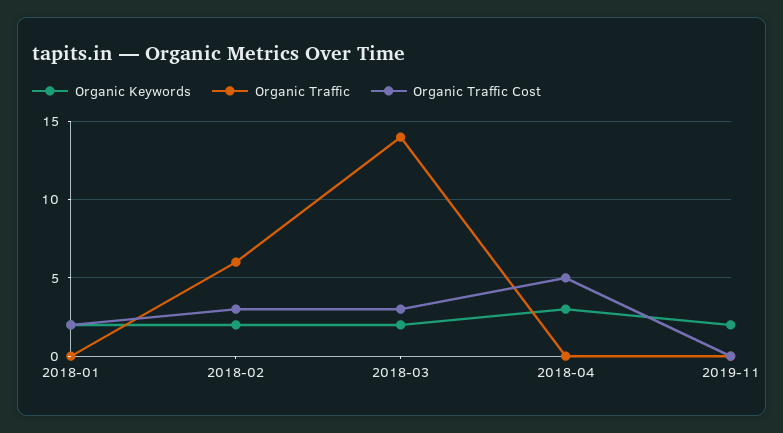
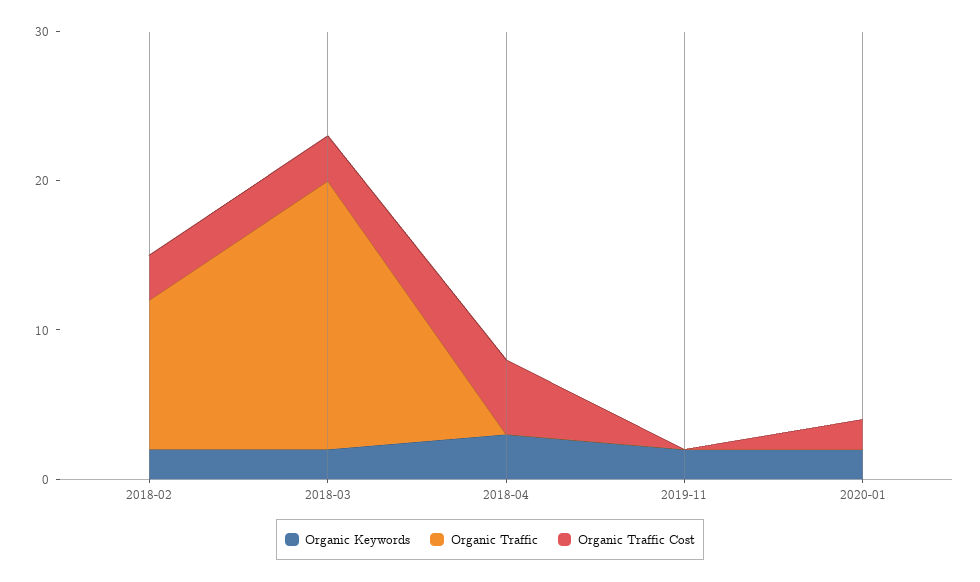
Organic Keywords, 2018-01: 2 -> none
Organic Traffic, 2018-01: 0 -> none
Organic Traffic Cost, 2018-01: 2 -> none
Organic Traffic, 2018-02: 6 -> 10
Organic Traffic, 2018-03: 14 -> 18
Organic Keywords, 2020-01: none -> 2
Organic Traffic, 2020-01: none -> 0
Organic Traffic Cost, 2020-01: none -> 2

